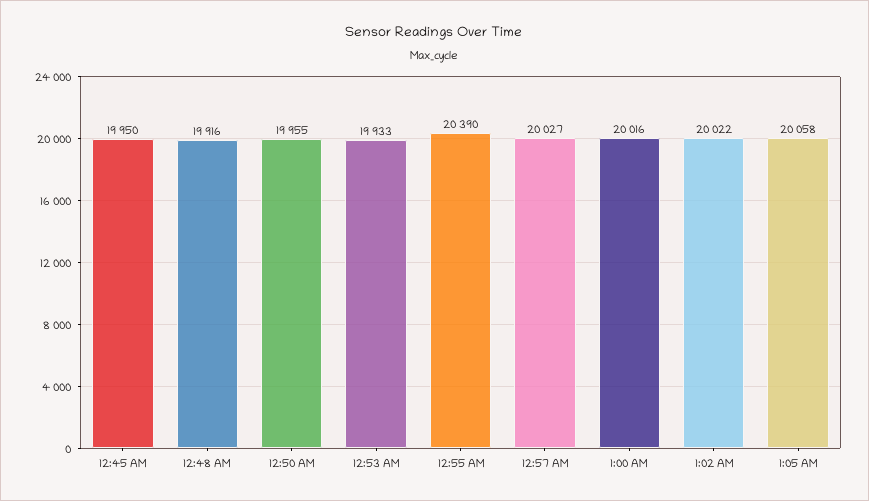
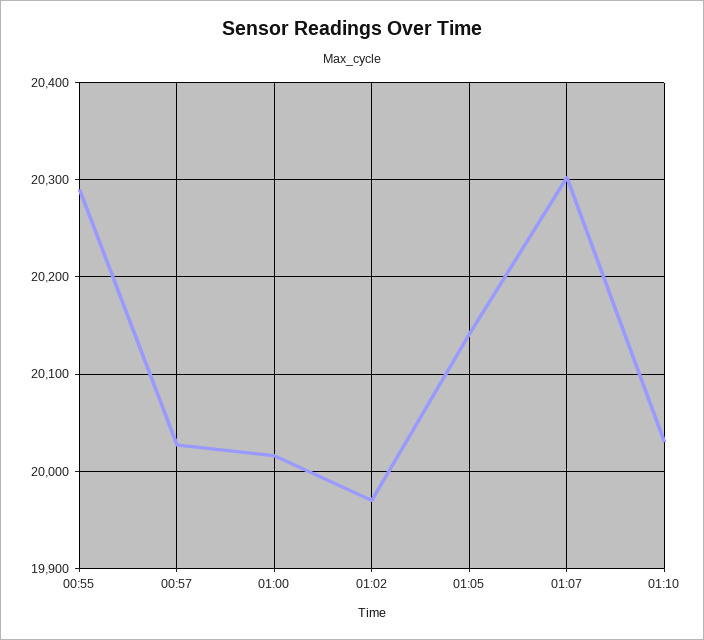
12:45 AM: 19950 -> none
12:48 AM: 19916 -> none
12:50 AM: 19955 -> none
12:53 AM: 19933 -> none
12:55 AM: 20390 -> 20290
1:02 AM: 20022 -> 19970
1:05 AM: 20058 -> 20140
01:07: none -> 20300
01:10: none -> 20030

